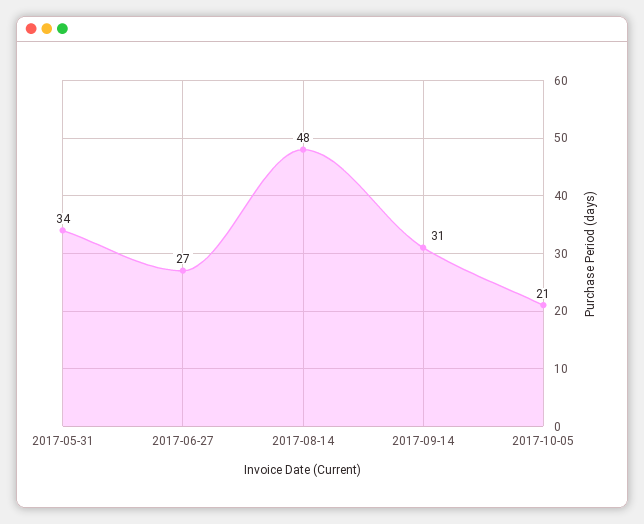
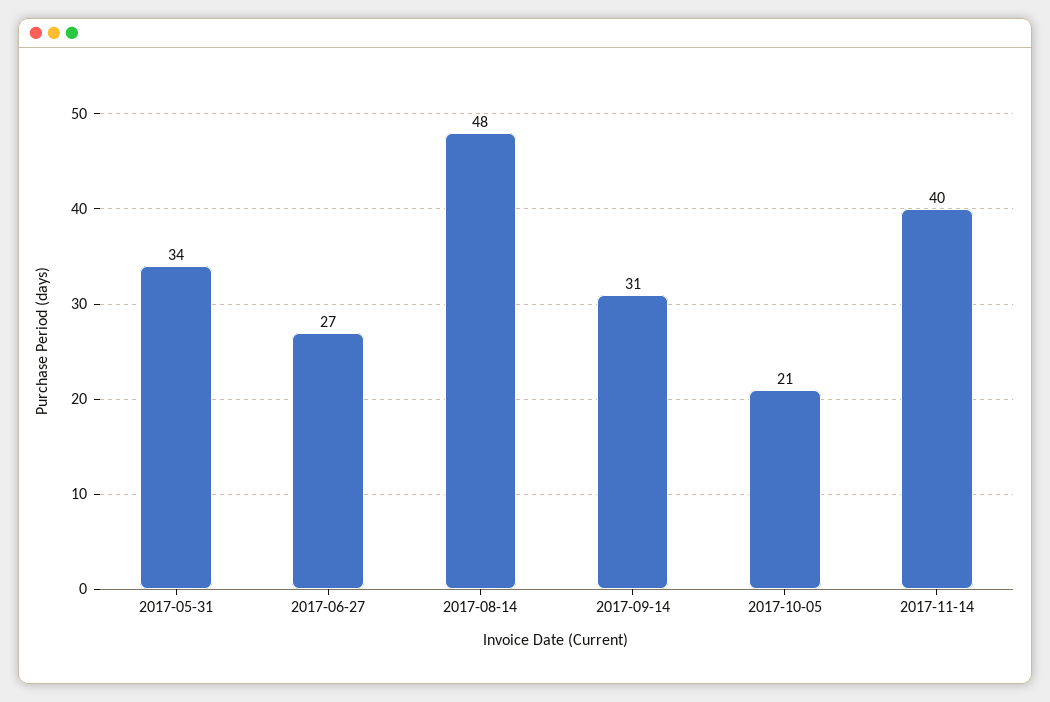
2017-11-14: none -> 40

